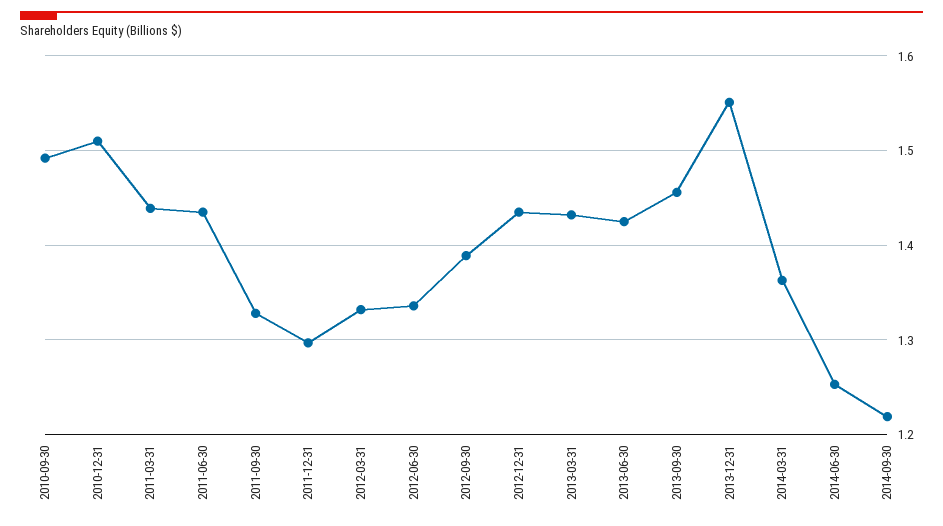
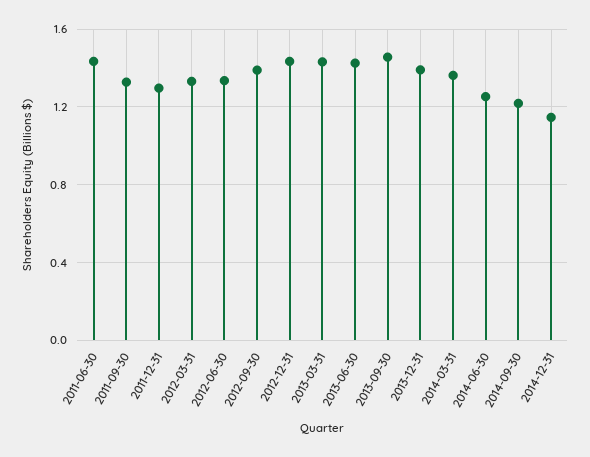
2010-09-30: 1.49 -> none
2010-12-31: 1.51 -> none
2011-03-31: 1.44 -> none
2013-12-31: 1.55 -> 1.4
2014-12-31: none -> 1.15

